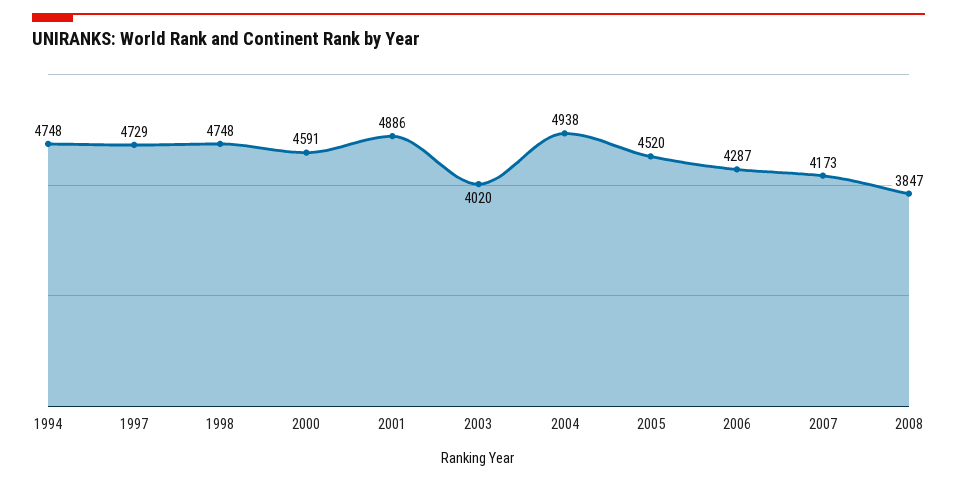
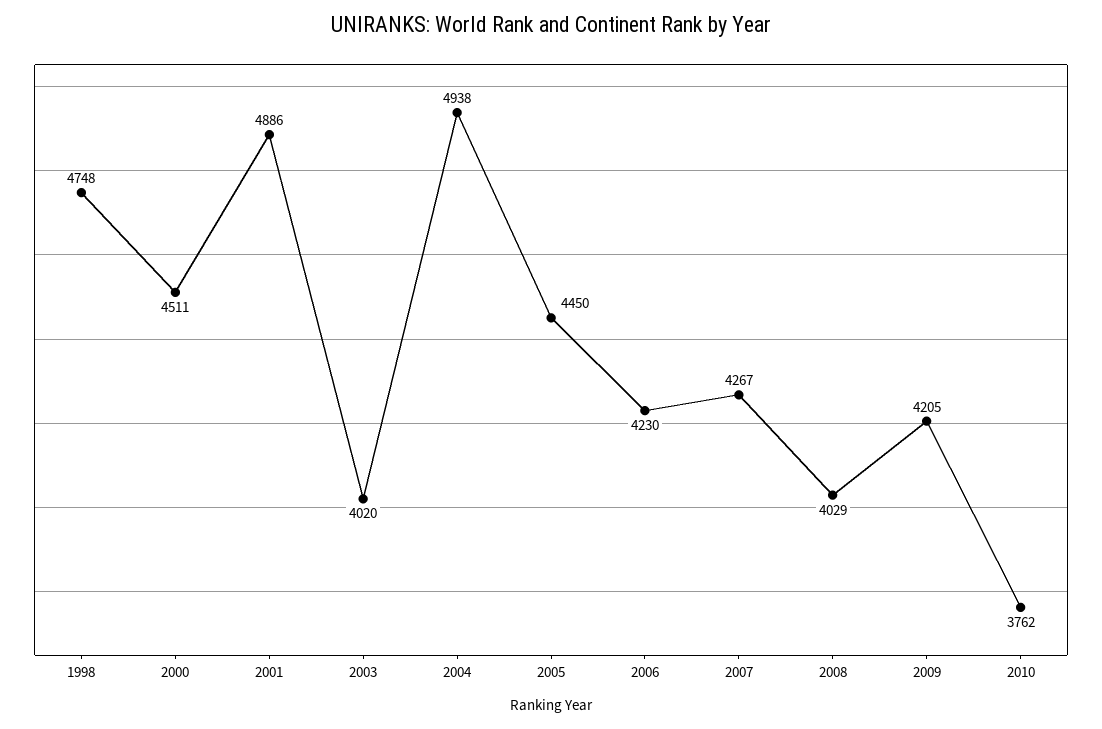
1994: 4748 -> none
1997: 4729 -> none
2000: 4591 -> 4511
2005: 4520 -> 4450
2006: 4287 -> 4230
2007: 4173 -> 4267
2008: 3847 -> 4029
2009: none -> 4205
2010: none -> 3762

